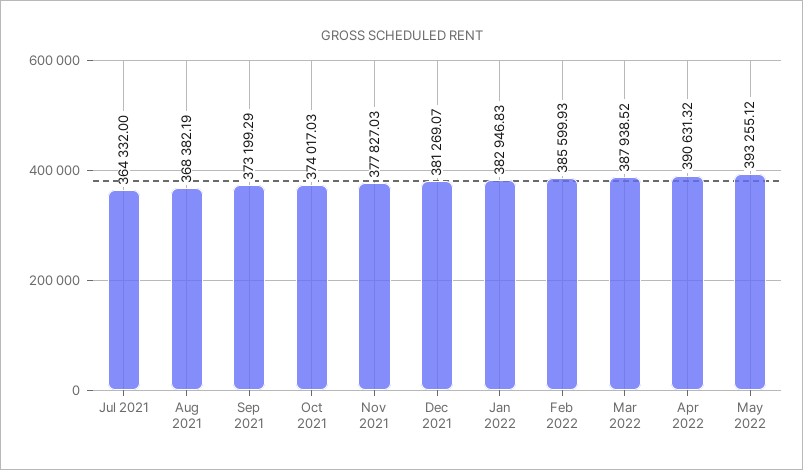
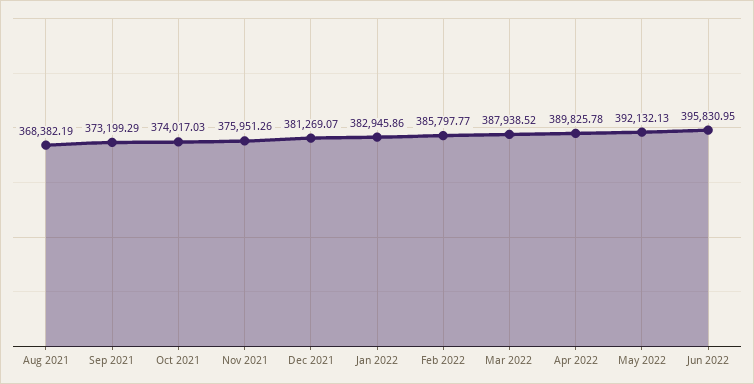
Jul 2021: 364332 -> none
Nov 2021: 377827.03 -> 375951.26
Jan 2022: 382946.83 -> 382945.86
Feb 2022: 385599.93 -> 385797.77
Apr 2022: 390631.32 -> 389825.78
May 2022: 393255.12 -> 392132.13
Jun 2022: none -> 395830.95

